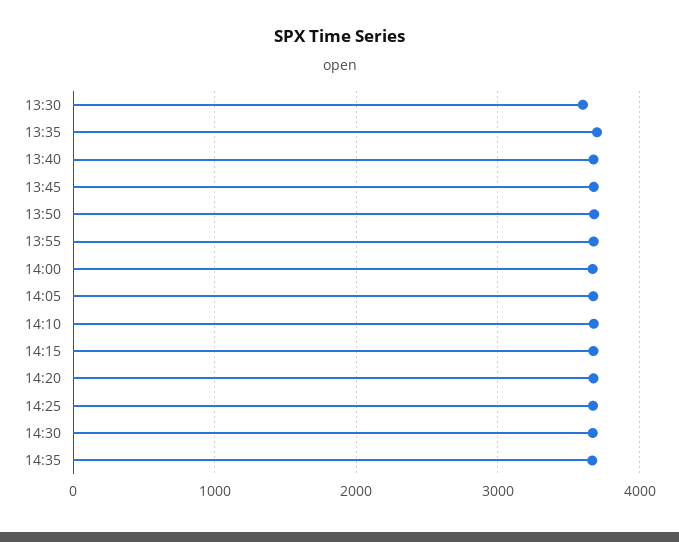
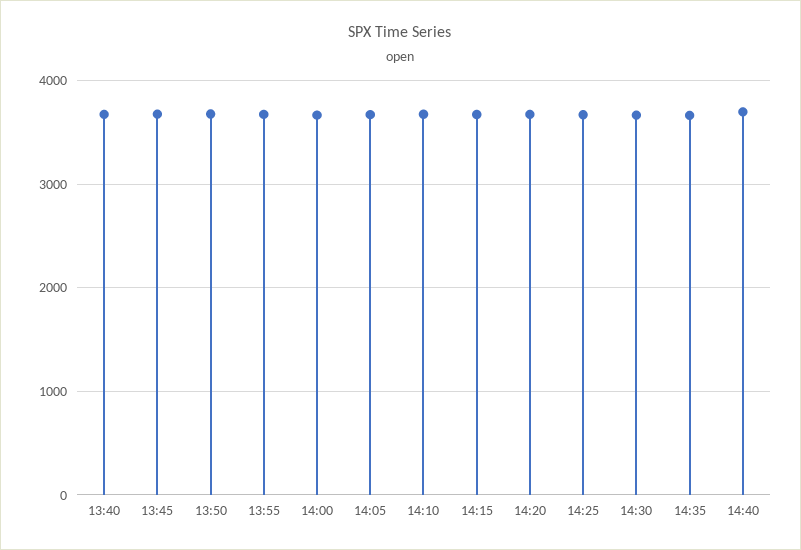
13:30: 3600 -> none
13:35: 3700 -> none
14:40: none -> 3700

